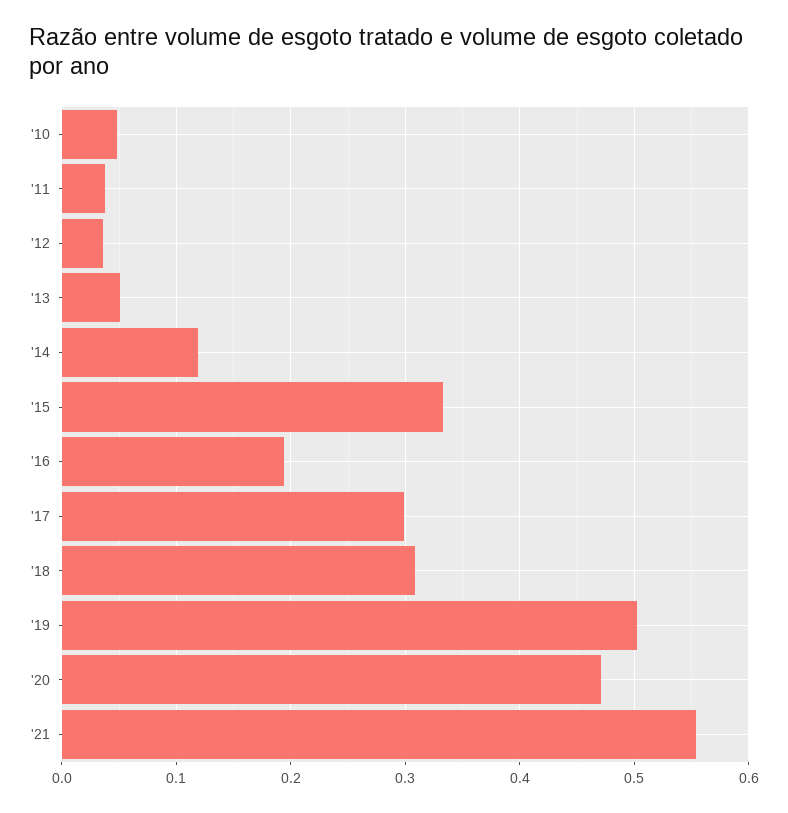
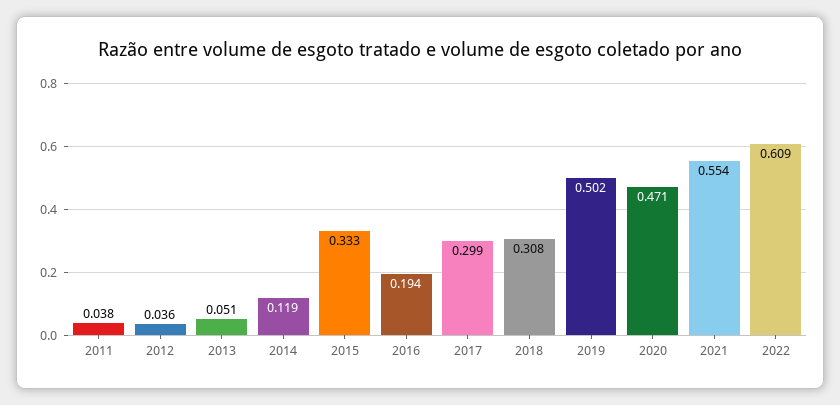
'10: 0.05 -> none
2022: none -> 0.609

